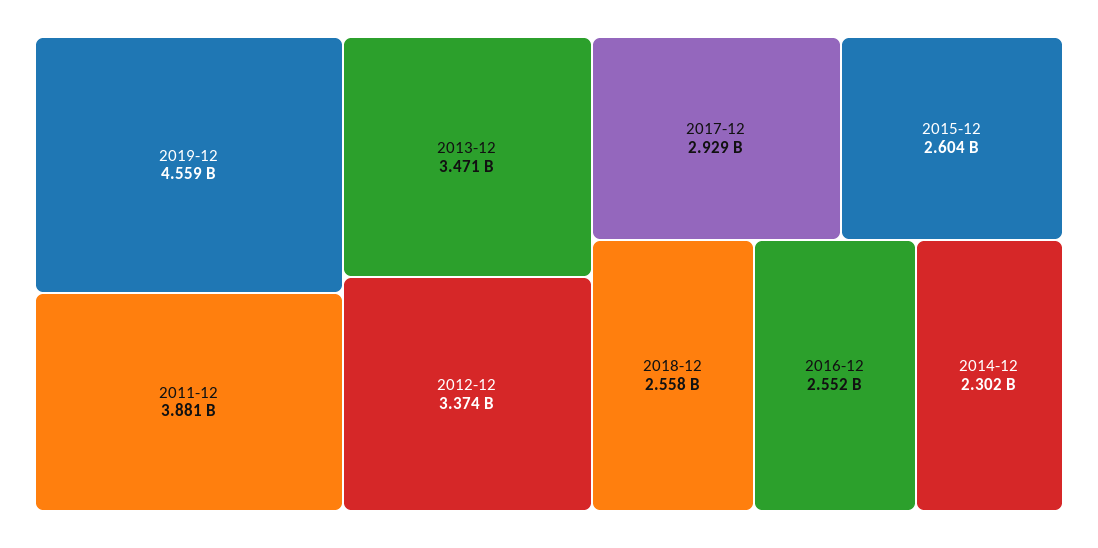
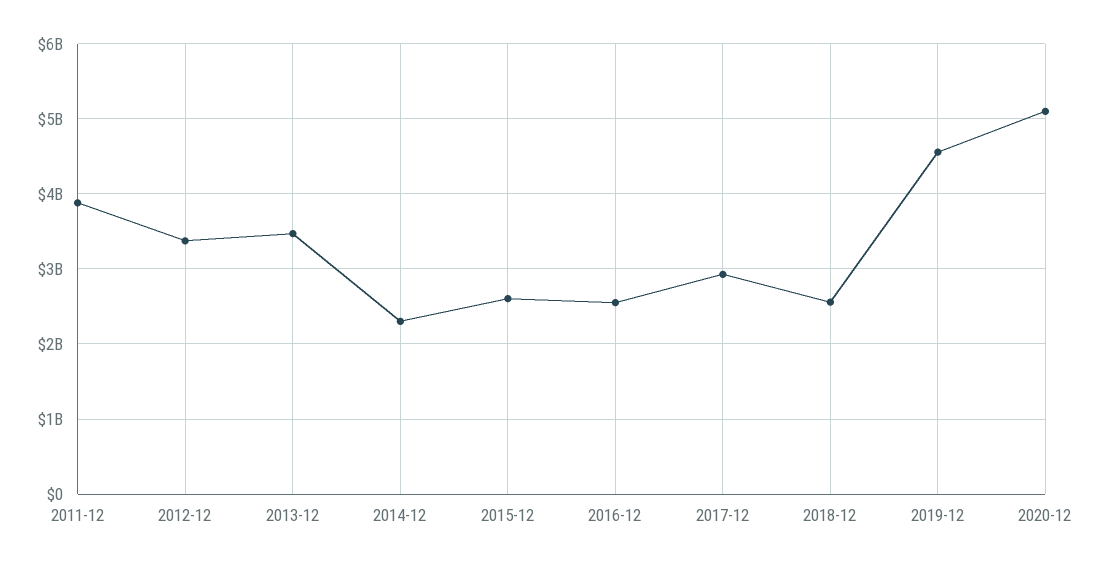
2020-12: none -> 5100000000

